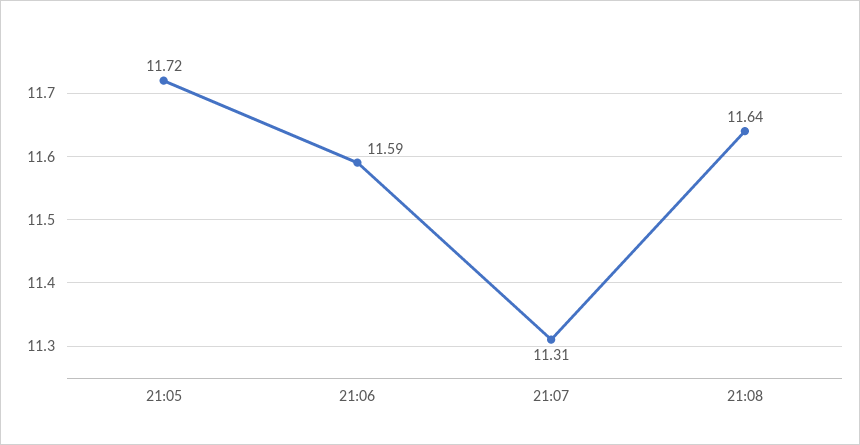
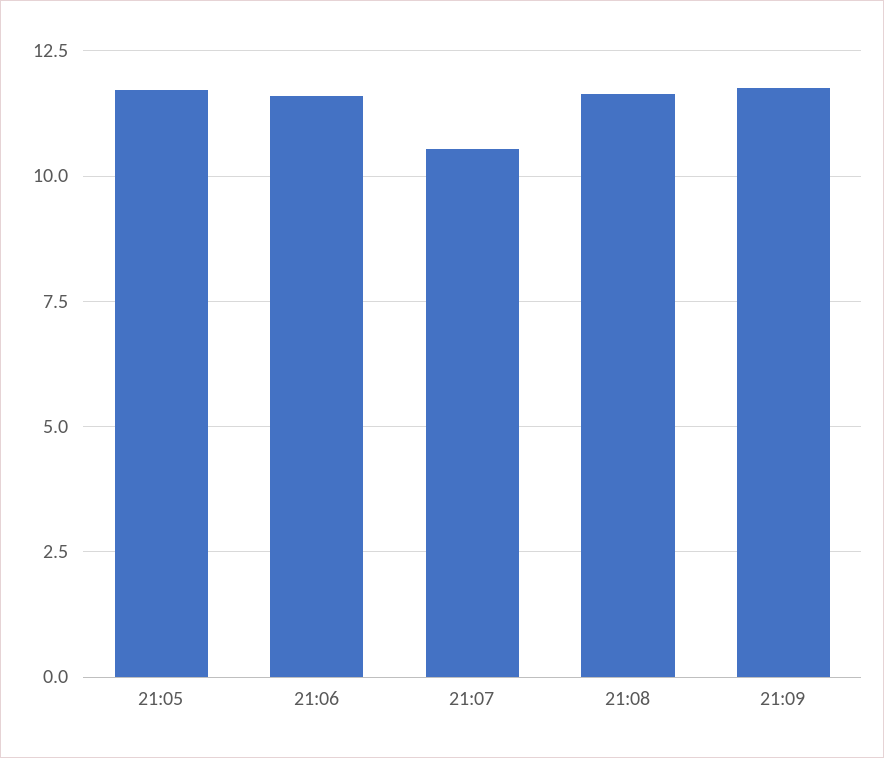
21:07: 11.31 -> 10.5
21:09: none -> 11.75

